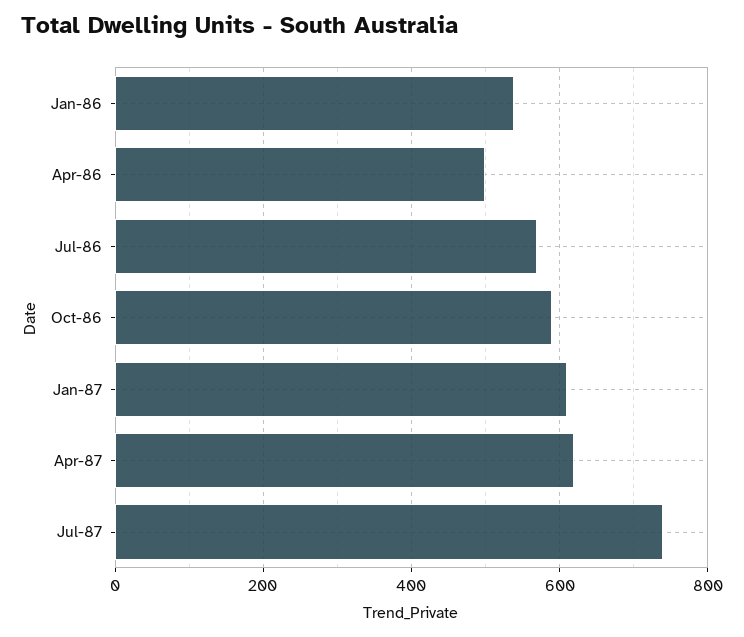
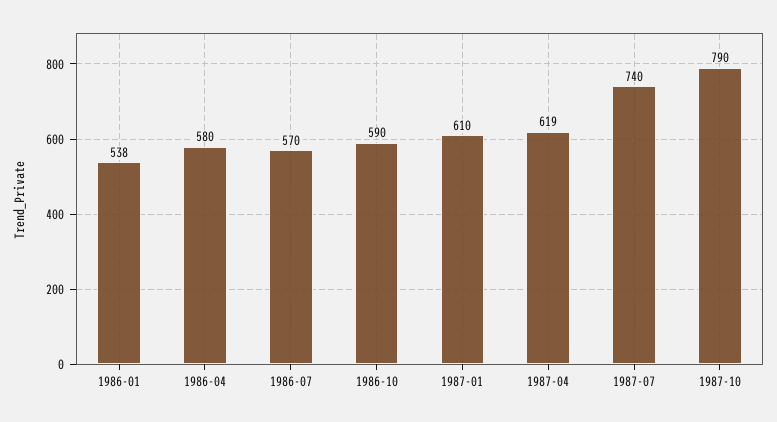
Apr-86: 500 -> 580
1987-10: none -> 790

